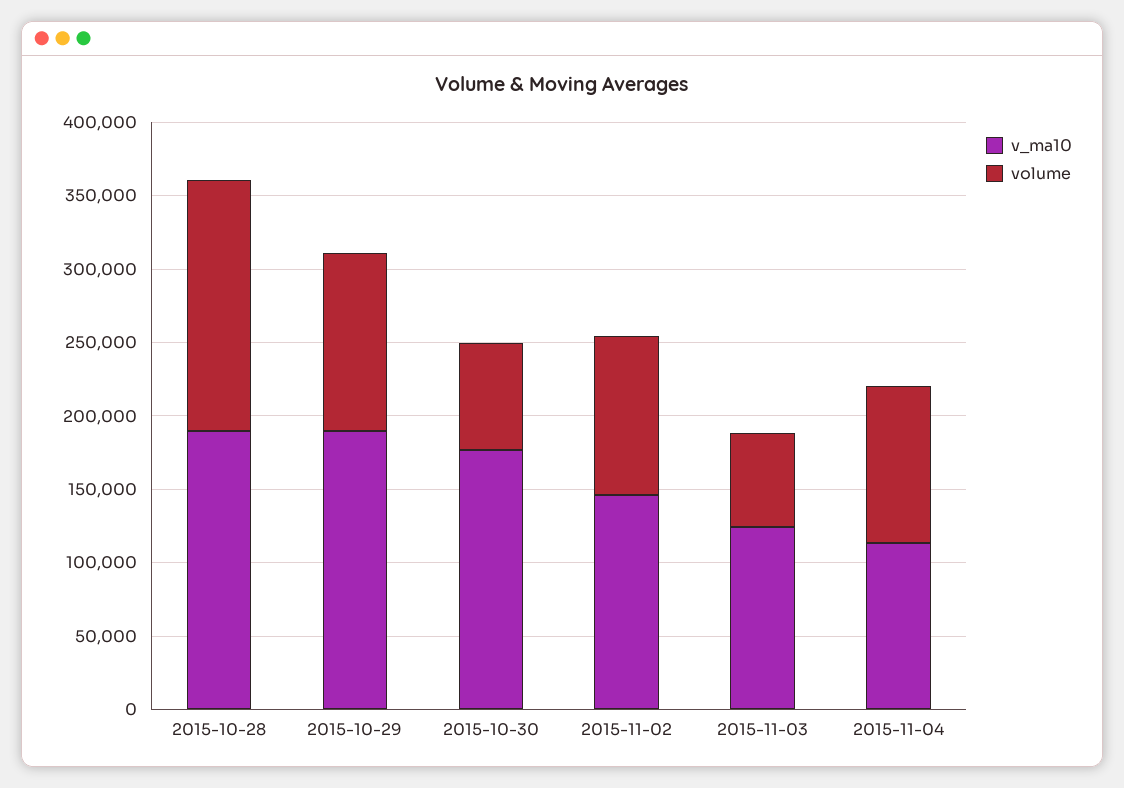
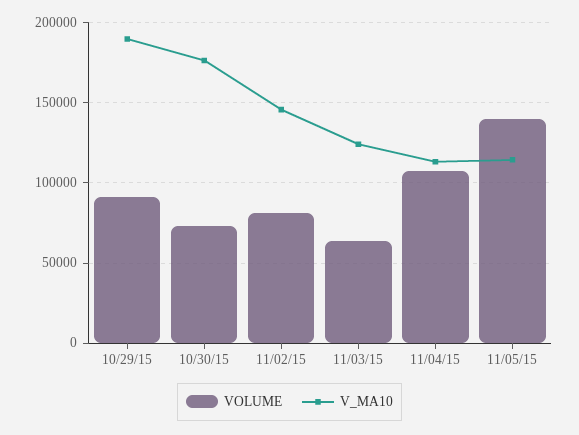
v_ma10, 2015-10-28: 190000 -> none
volume, 2015-10-28: 170000 -> none
volume, 2015-10-29: 120000 -> 90000
volume, 2015-11-02: 110000 -> 80000
volume, 11/05/15: none -> 140000
v_ma10, 11/05/15: none -> 115000

